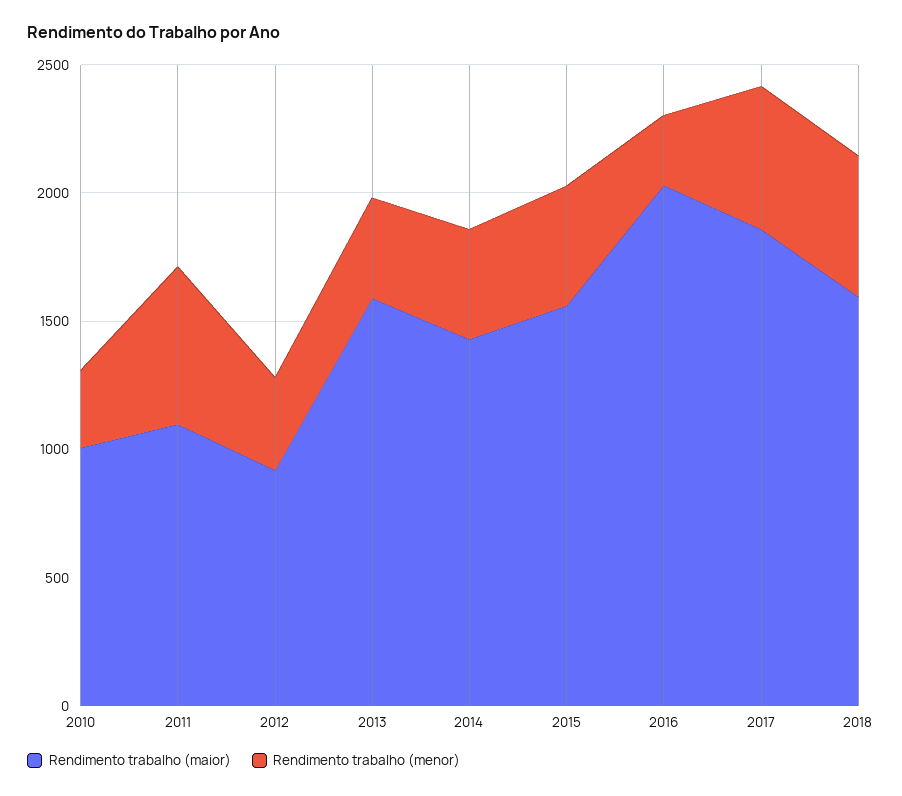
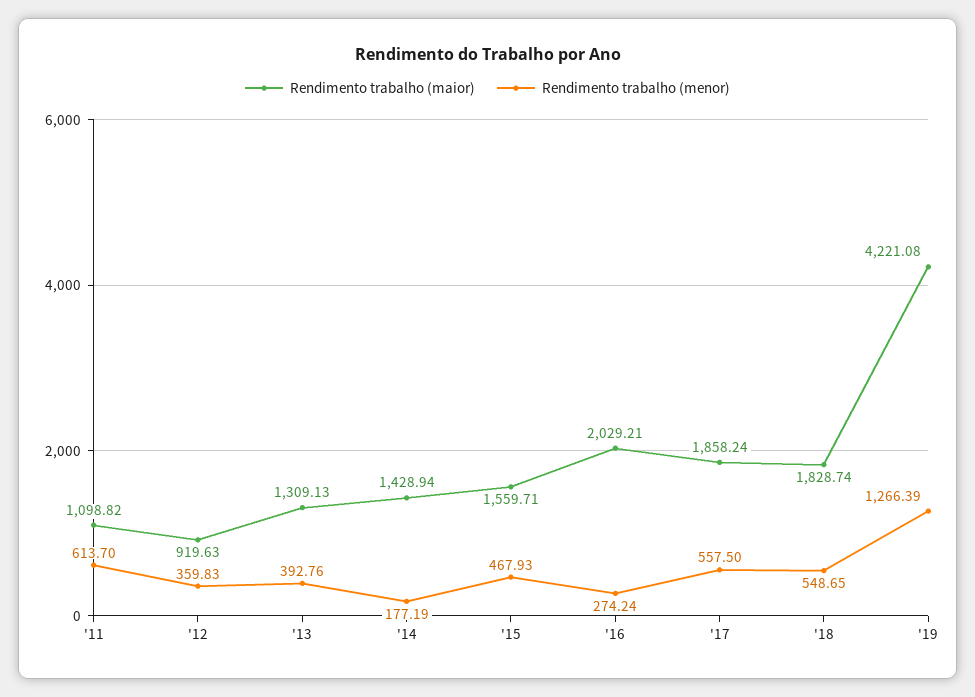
Rendimento trabalho (maior), 2010: 1000 -> none
Rendimento trabalho (menor), 2010: 300 -> none
Rendimento trabalho (maior), 2013: 1600 -> 1309.13
Rendimento trabalho (menor), 2014: 400 -> 177.19
Rendimento trabalho (maior), 2018: 1600 -> 1828.74
Rendimento trabalho (maior), '19: none -> 4221.08
Rendimento trabalho (menor), '19: none -> 1266.39

